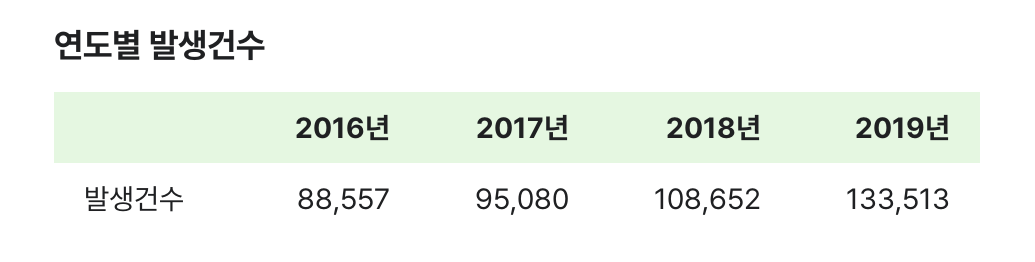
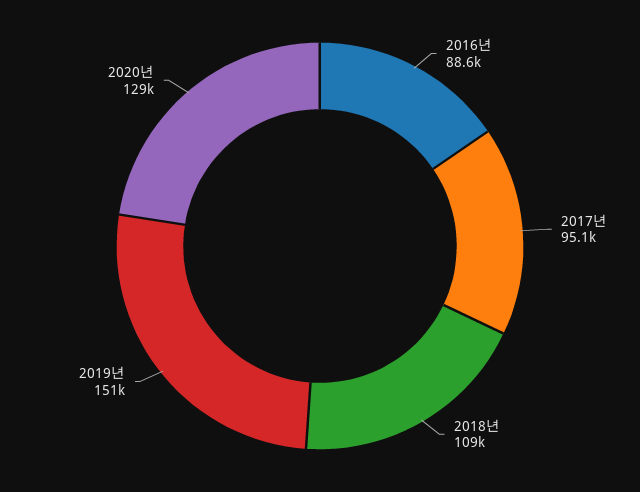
2019년: 133513 -> 151000
2020년: none -> 129000

